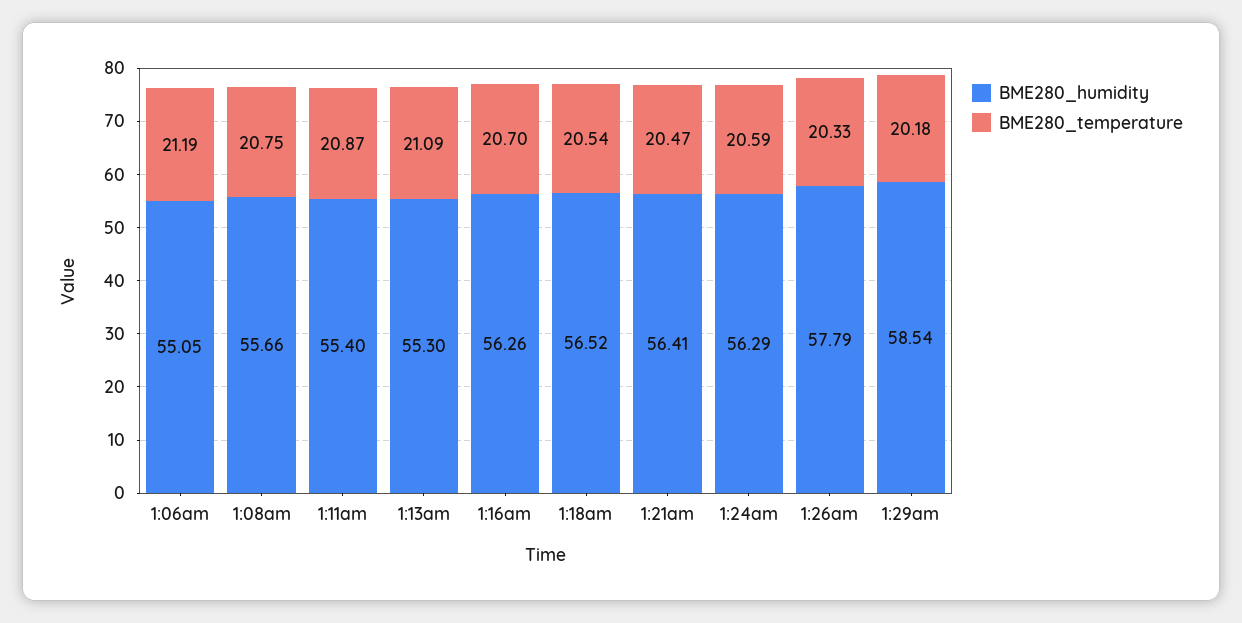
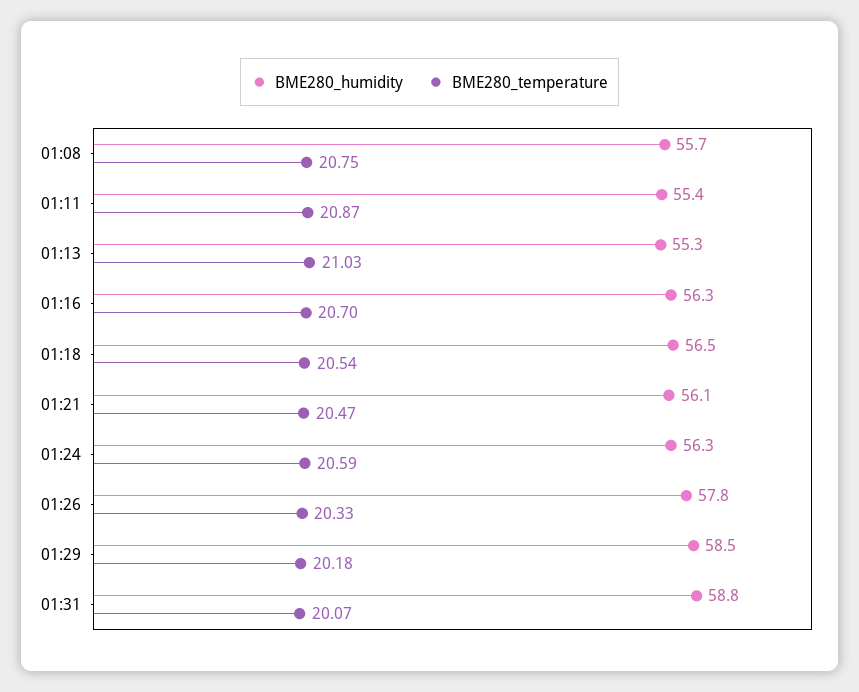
BME280_humidity, 1:06am: 55.05 -> none
BME280_temperature, 1:06am: 21.19 -> none
BME280_temperature, 1:13am: 21.09 -> 21.03
BME280_humidity, 1:21am: 56.41 -> 56.1
BME280_humidity, 01:31: none -> 58.8
BME280_temperature, 01:31: none -> 20.07

